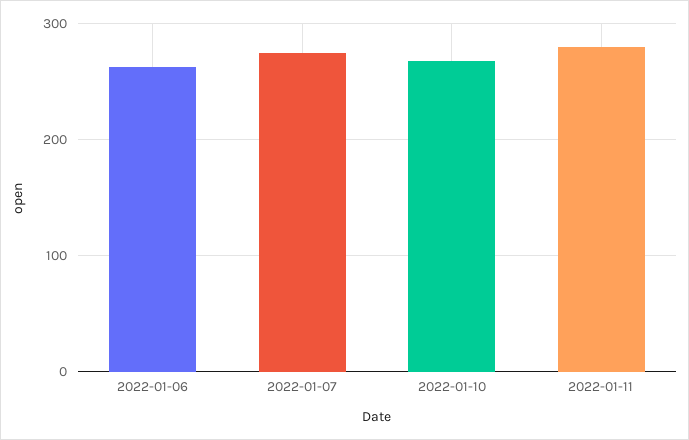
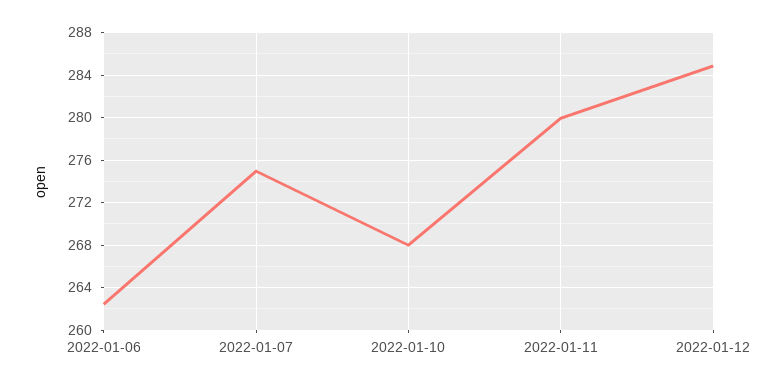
2022-01-12: none -> 285

